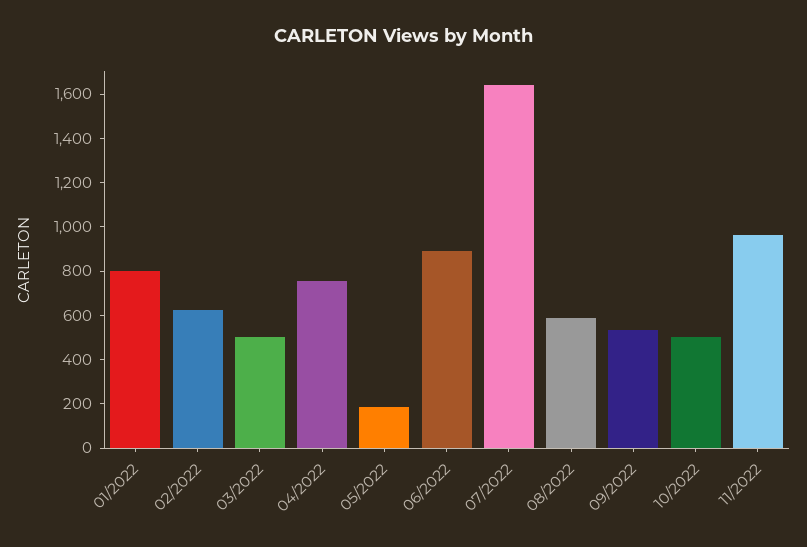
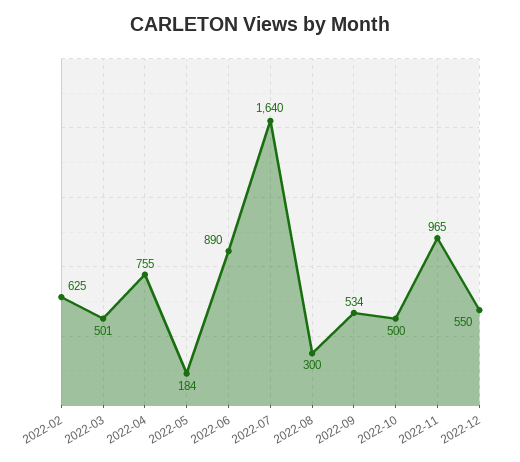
01/2022: 800 -> none
08/2022: 600 -> 300
2022-12: none -> 550

